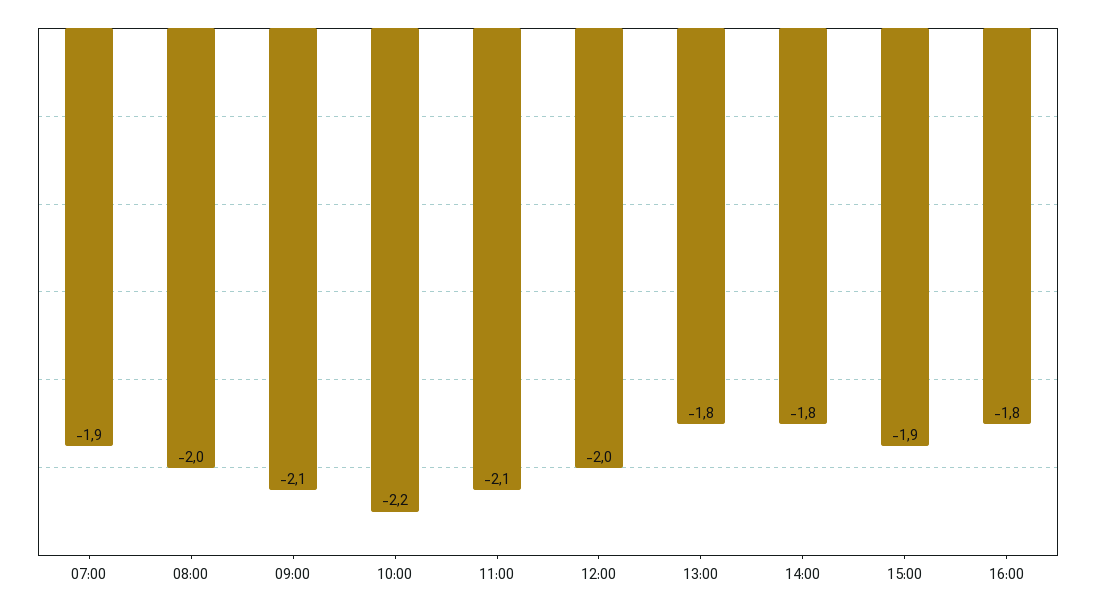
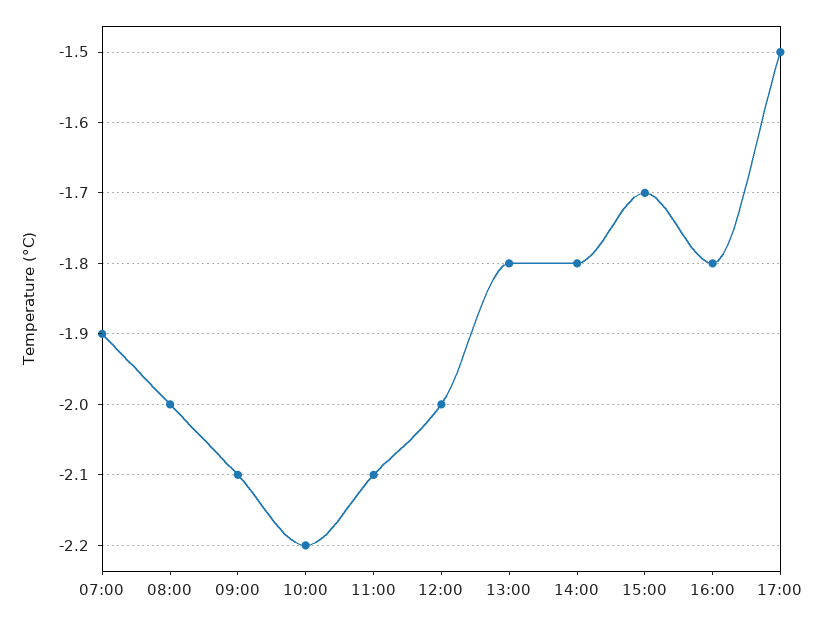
15:00: -1.9 -> -1.7
17:00: none -> -1.5

